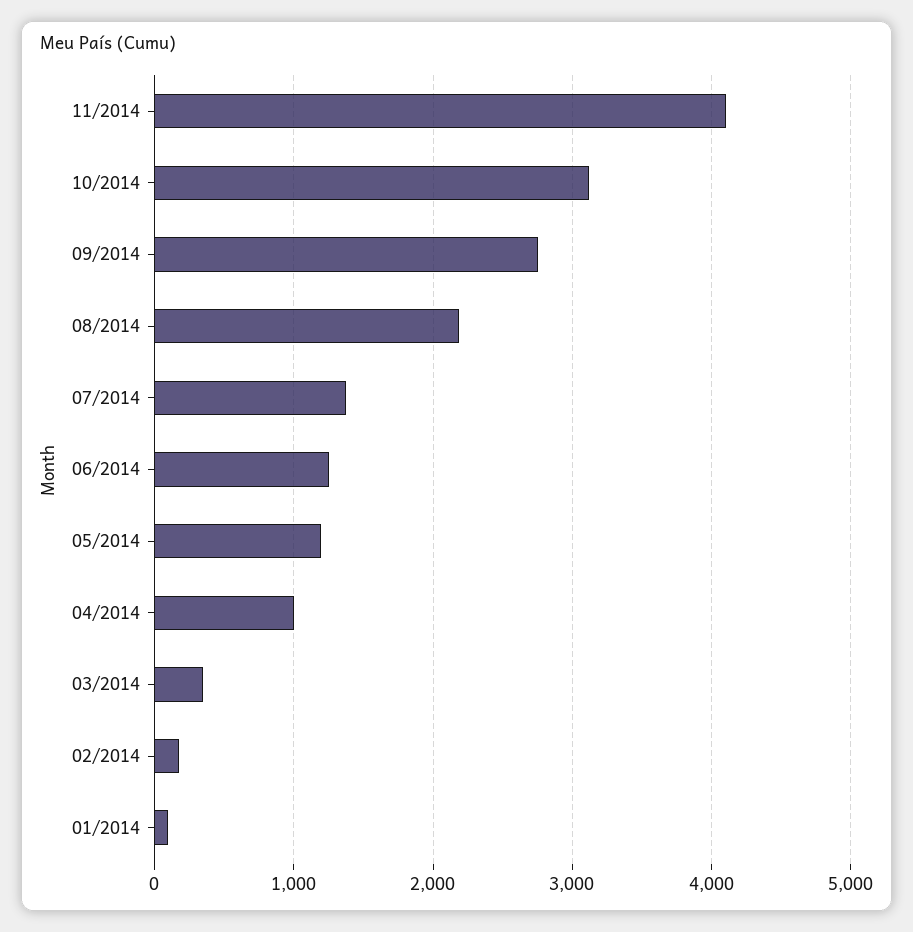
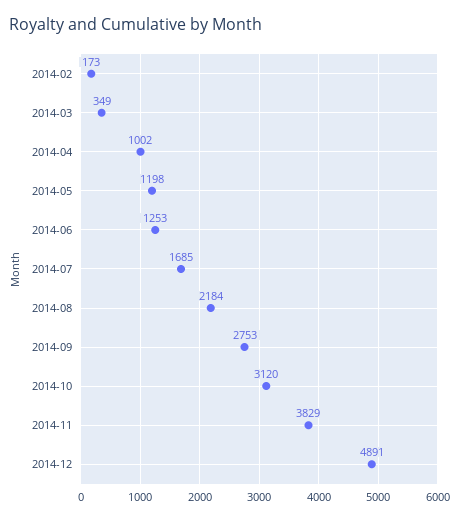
11/2014: 4100 -> 3829
07/2014: 1400 -> 1685
01/2014: 100 -> none
2014-12: none -> 4891

